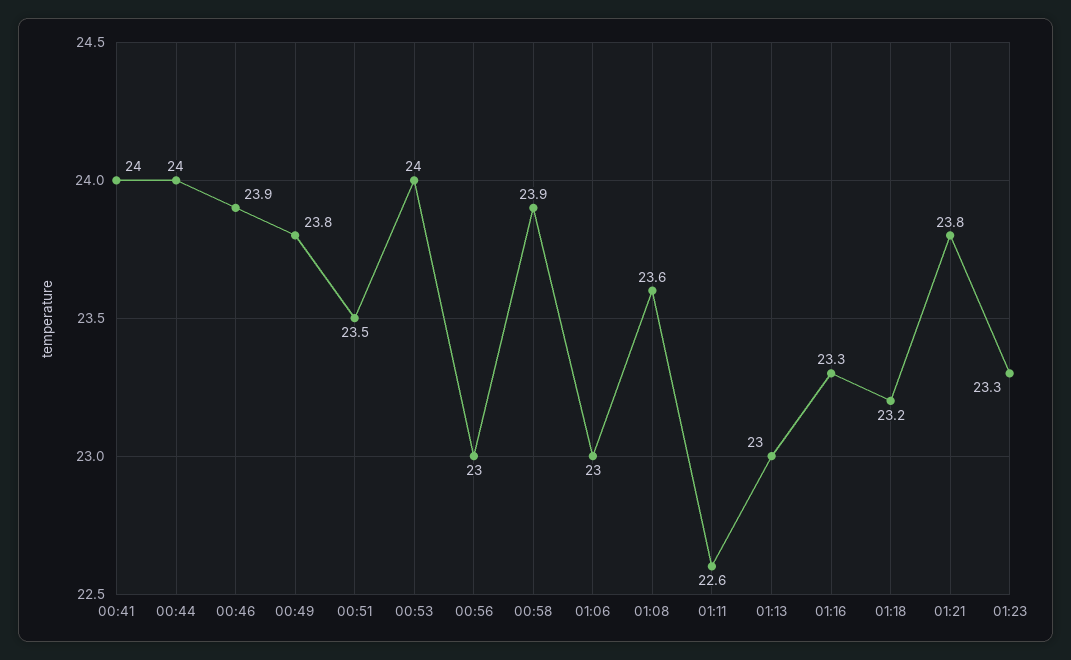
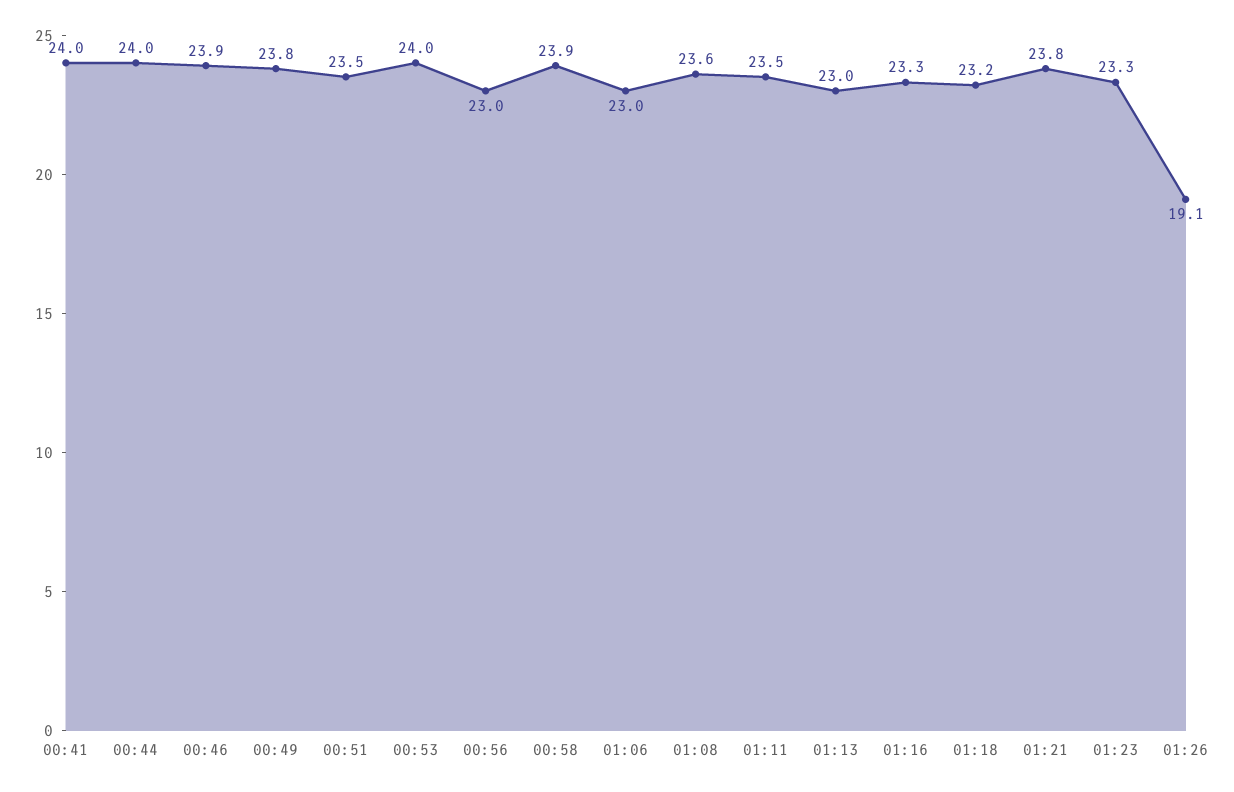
01:11: 22.6 -> 23.5
01:26: none -> 19.1

